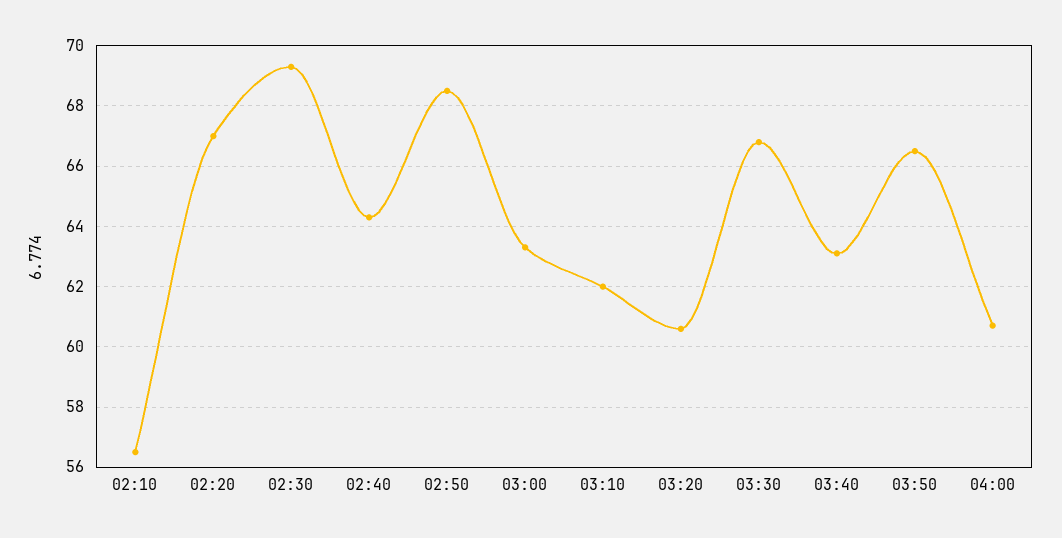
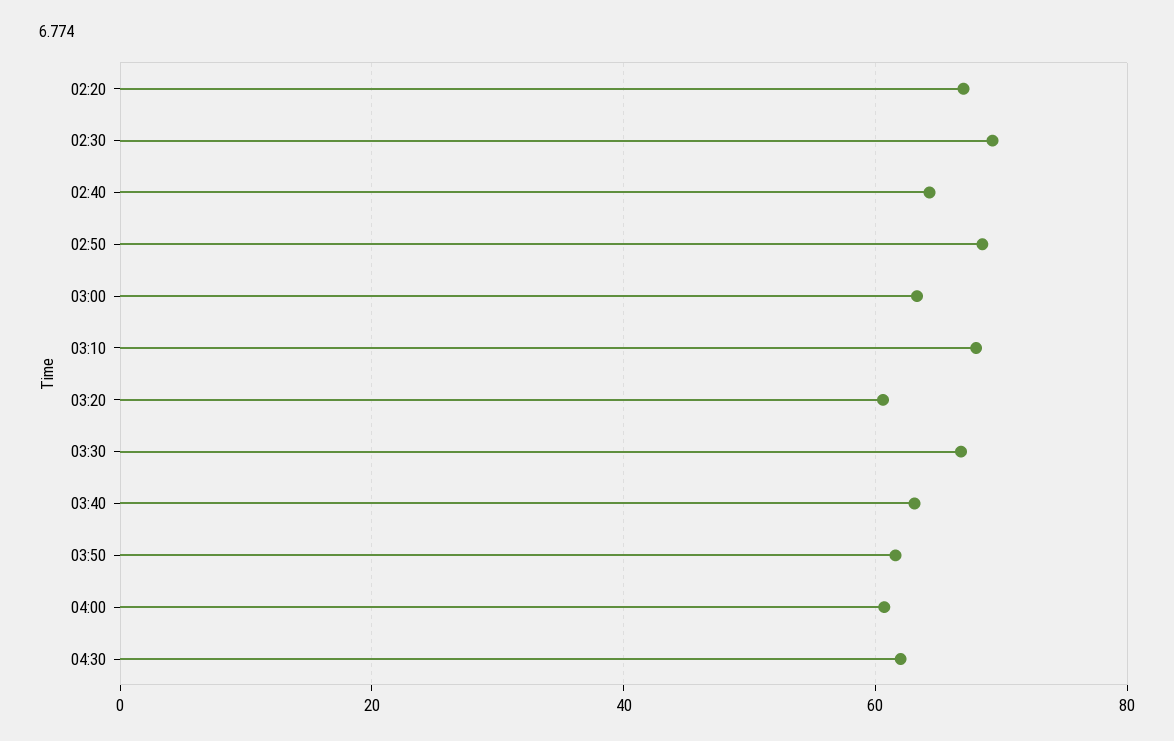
02:10: 56.5 -> none
03:10: 62 -> 68
03:50: 66.5 -> 62
04:30: none -> 62

